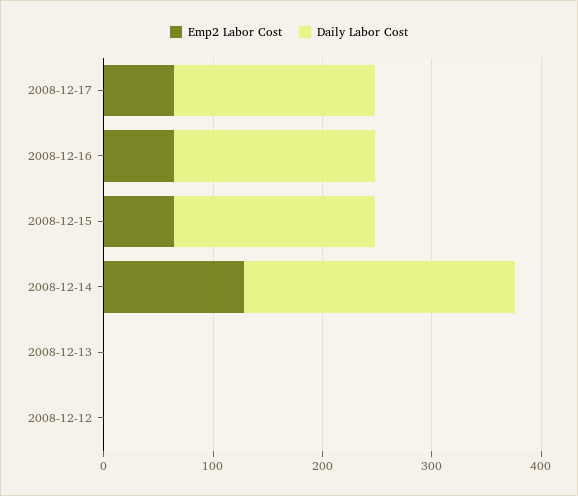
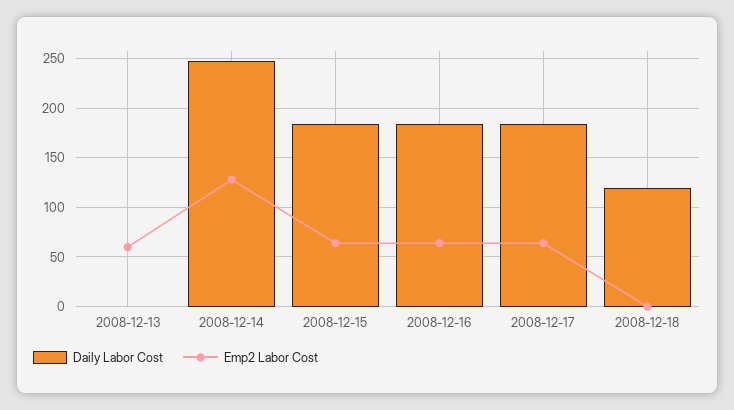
Emp2 Labor Cost, 2008-12-13: 0 -> 60
Emp2 Labor Cost, 2008-12-12: 0 -> none
Daily Labor Cost, 2008-12-12: 0 -> none
Daily Labor Cost, 2008-12-18: none -> 120
Emp2 Labor Cost, 2008-12-18: none -> 0

